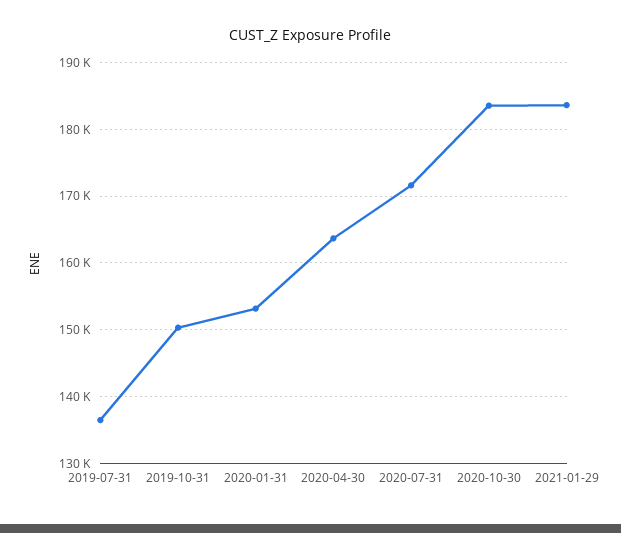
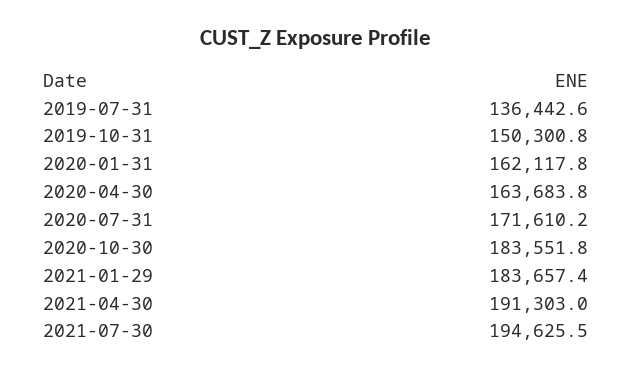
2020-01-31: 153000 -> 162117.8
2021-04-30: none -> 191303
2021-07-30: none -> 194625.5

